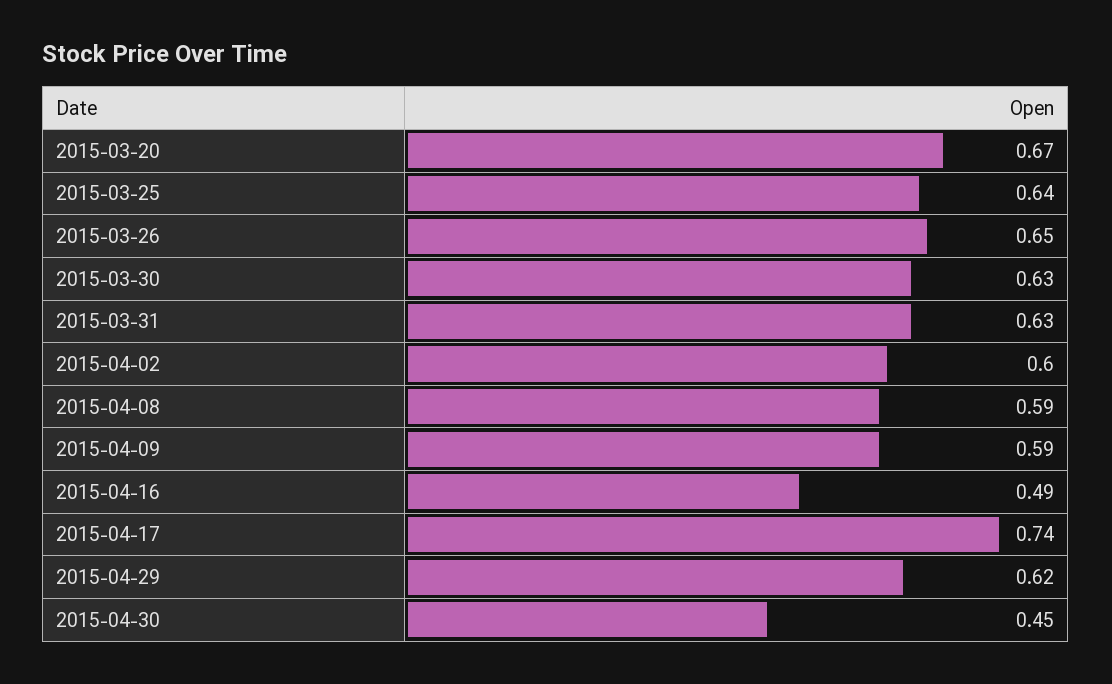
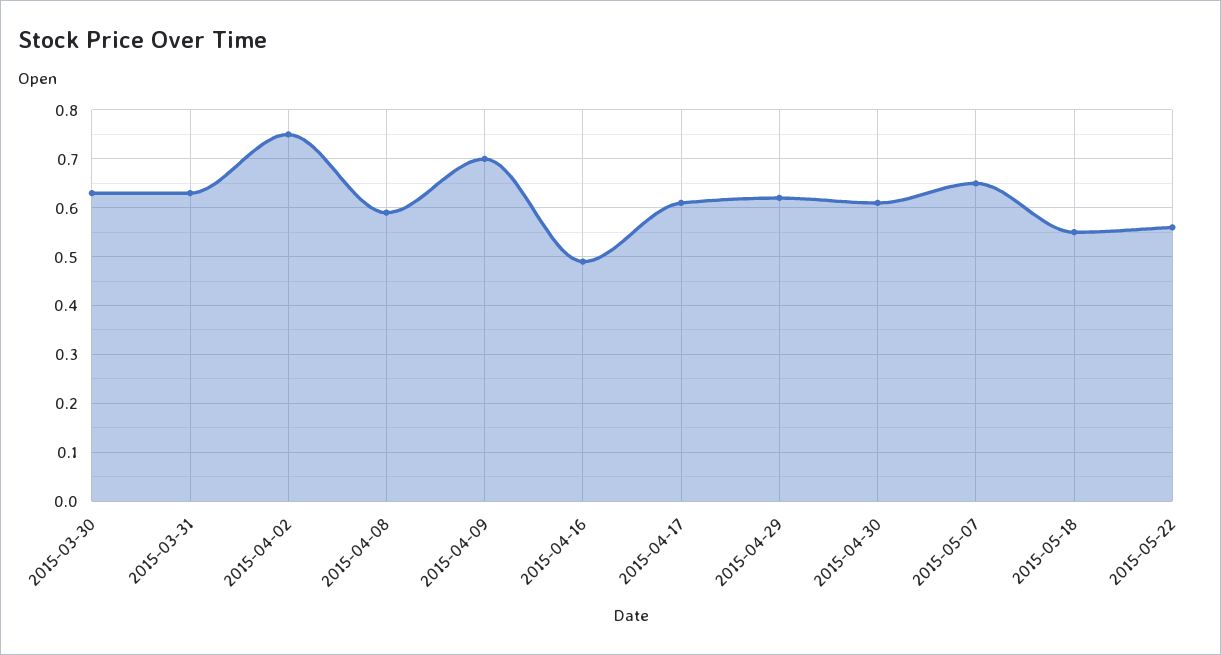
2015-03-20: 0.67 -> none
2015-03-25: 0.64 -> none
2015-03-26: 0.65 -> none
2015-04-02: 0.6 -> 0.75
2015-04-09: 0.59 -> 0.7
2015-04-17: 0.74 -> 0.6
2015-04-30: 0.45 -> 0.6
2015-05-07: none -> 0.65
2015-05-18: none -> 0.55
2015-05-22: none -> 0.55

